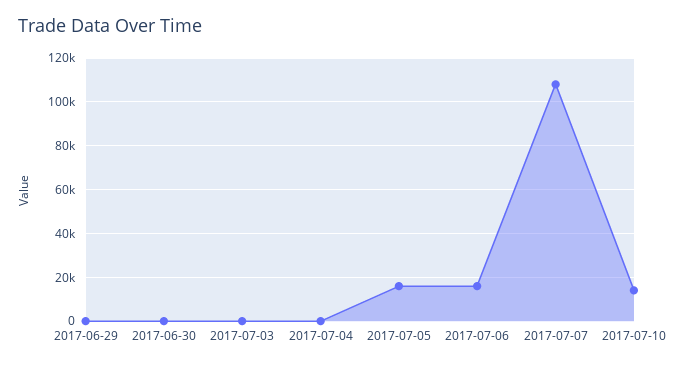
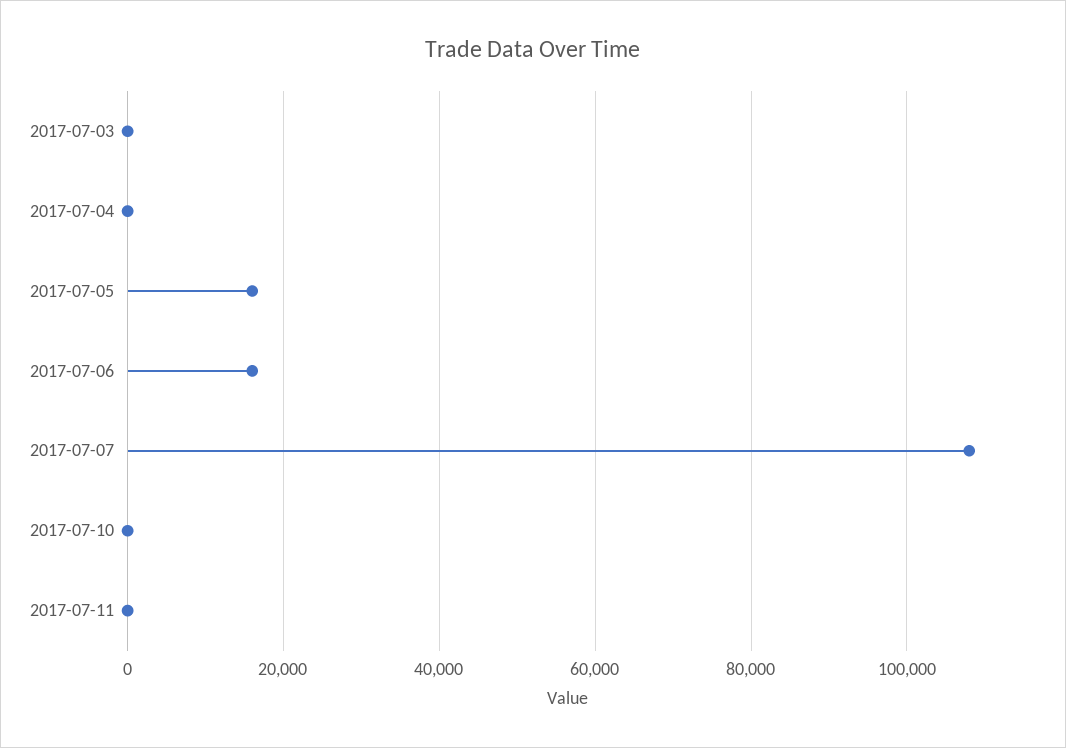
2017-06-29: 0 -> none
2017-06-30: 0 -> none
2017-07-10: 15000 -> 0
2017-07-11: none -> 0

